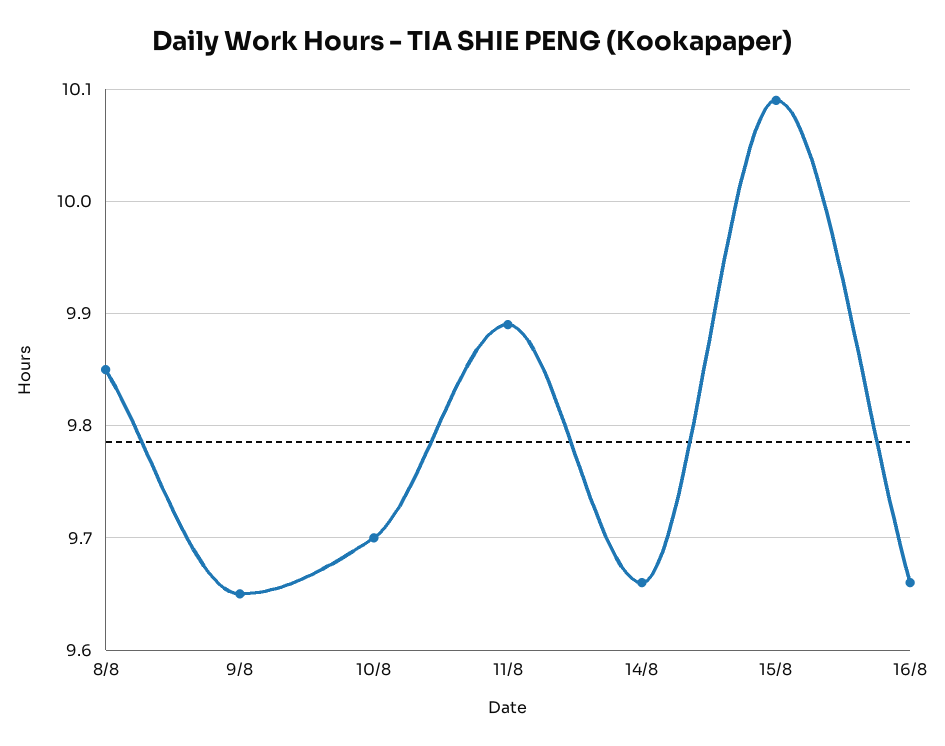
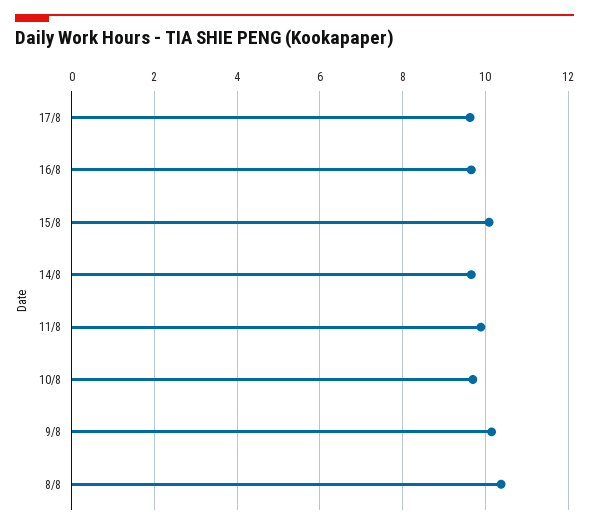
8/8: 9.85 -> 10.4
9/8: 9.65 -> 10.2
17/8: none -> 9.6

